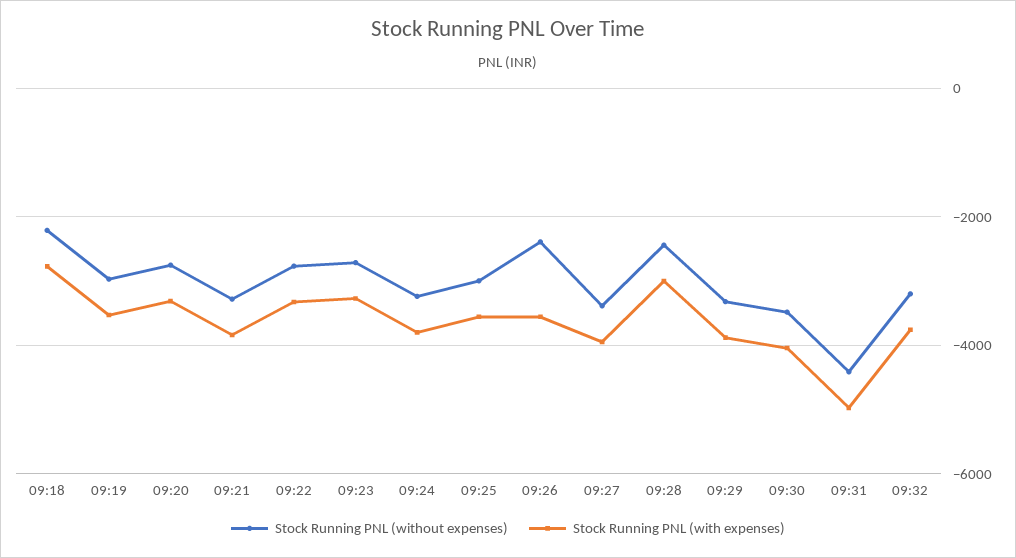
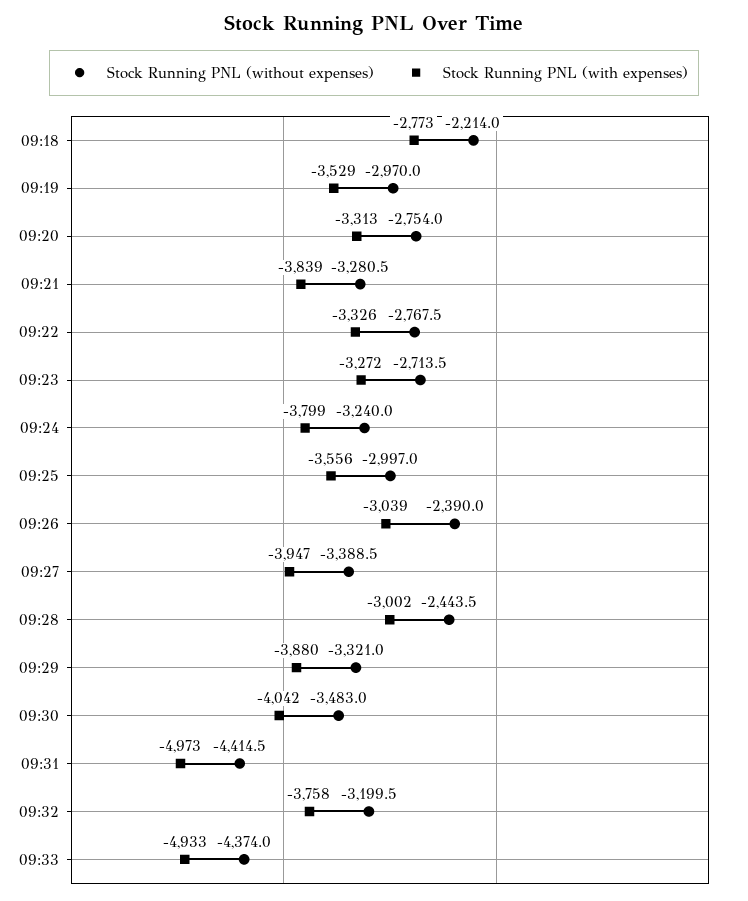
Stock Running PNL (with expenses), 09:26: -3600 -> -3039
Stock Running PNL (without expenses), 09:33: none -> -4374
Stock Running PNL (with expenses), 09:33: none -> -4933

